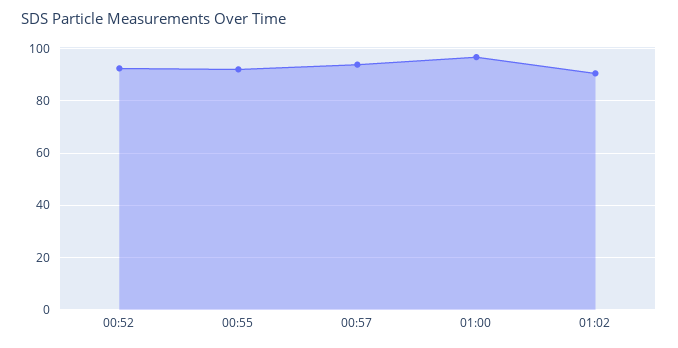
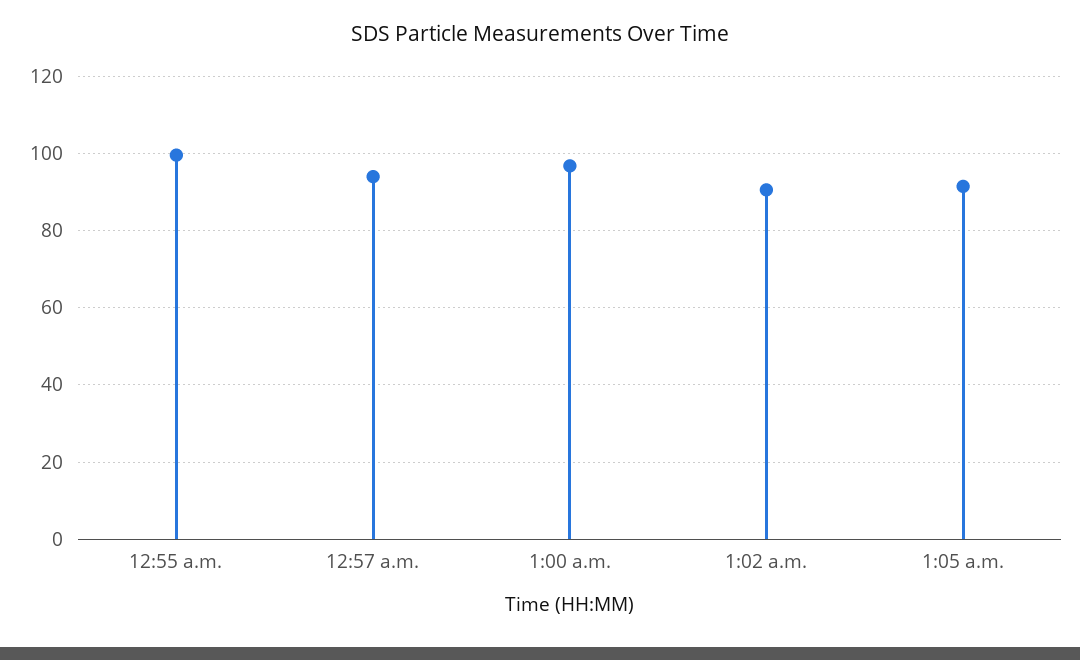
00:52: 92.5 -> none
00:55: 92.5 -> 100
1:05 a.m.: none -> 92

